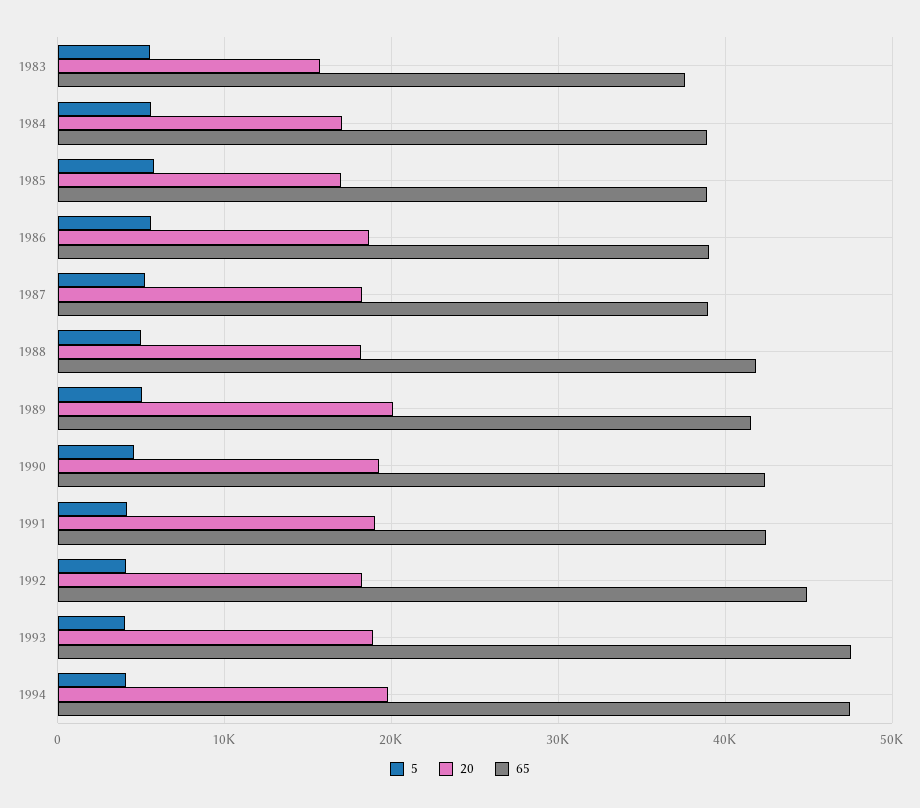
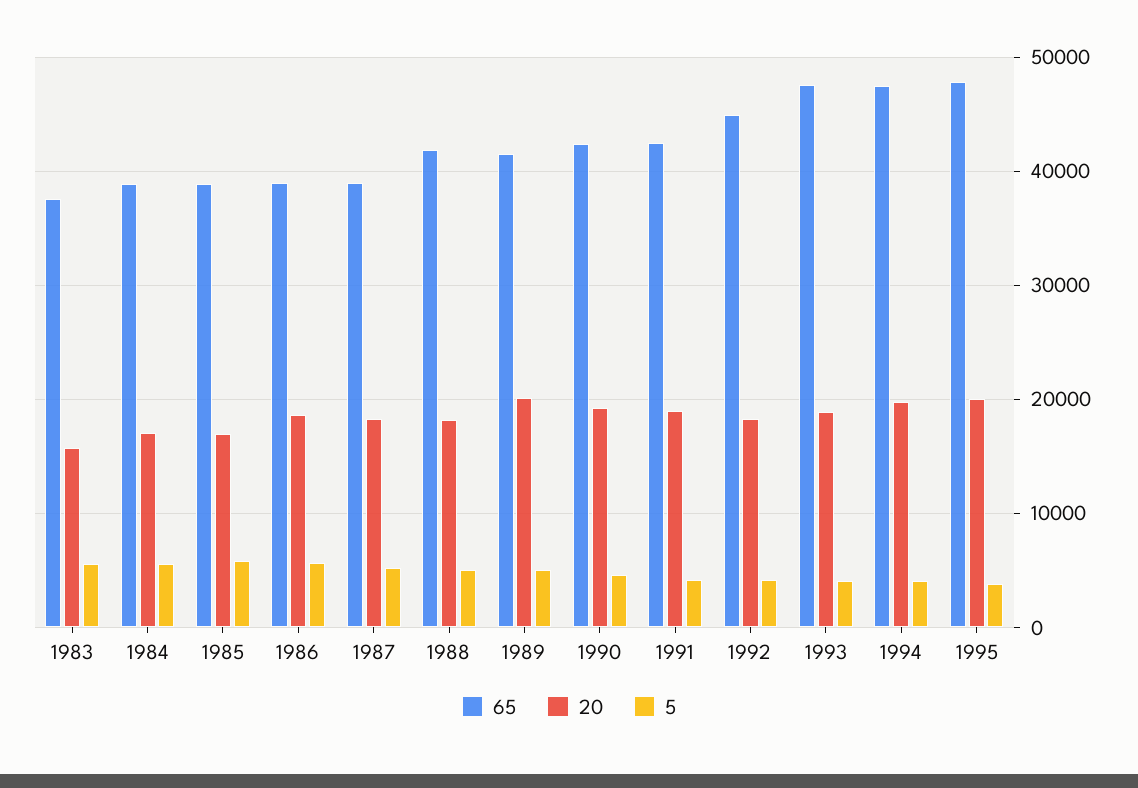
65, 1995: none -> 48000
20, 1995: none -> 20000
5, 1995: none -> 4000

